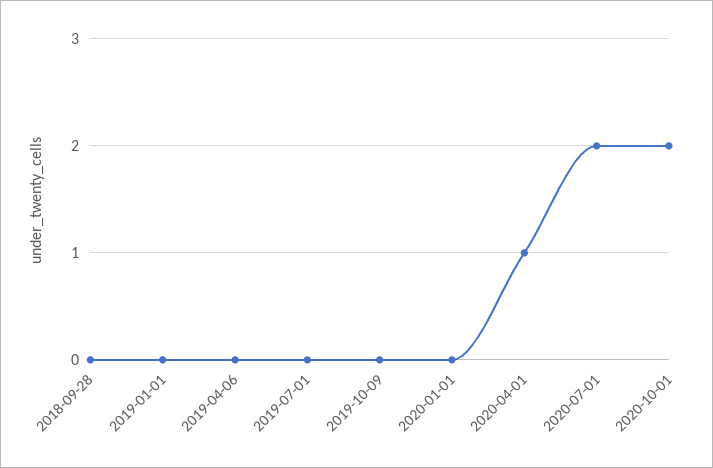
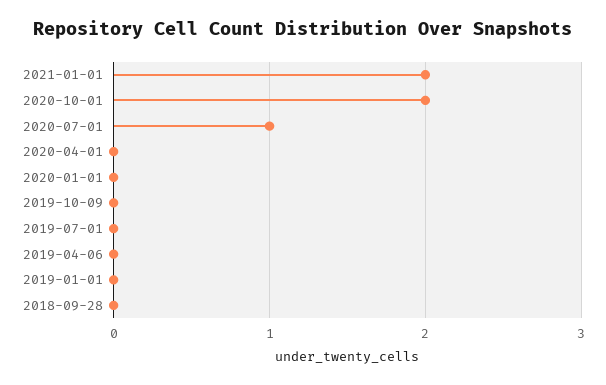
2020-04-01: 1 -> 0
2020-07-01: 2 -> 1
2021-01-01: none -> 2

